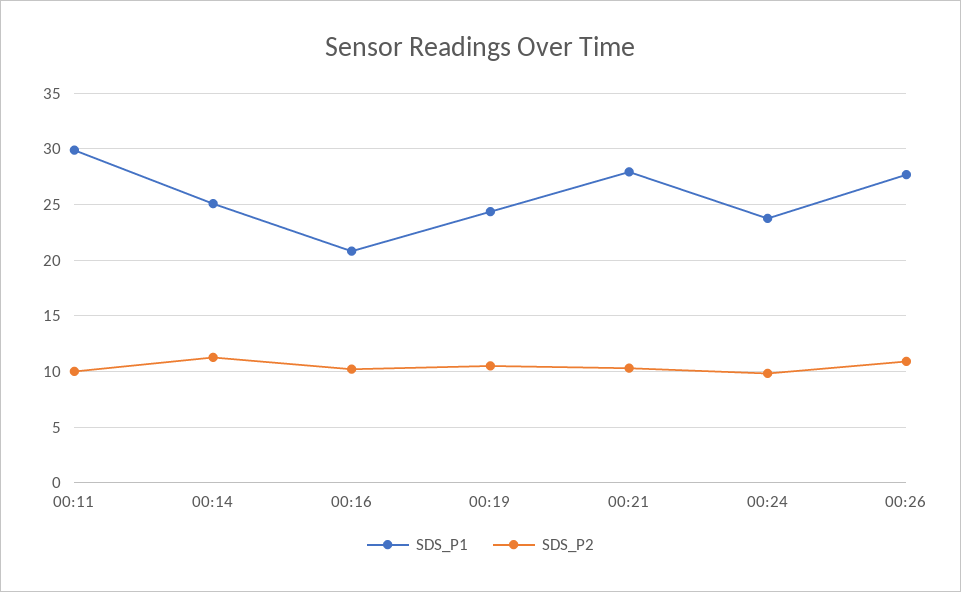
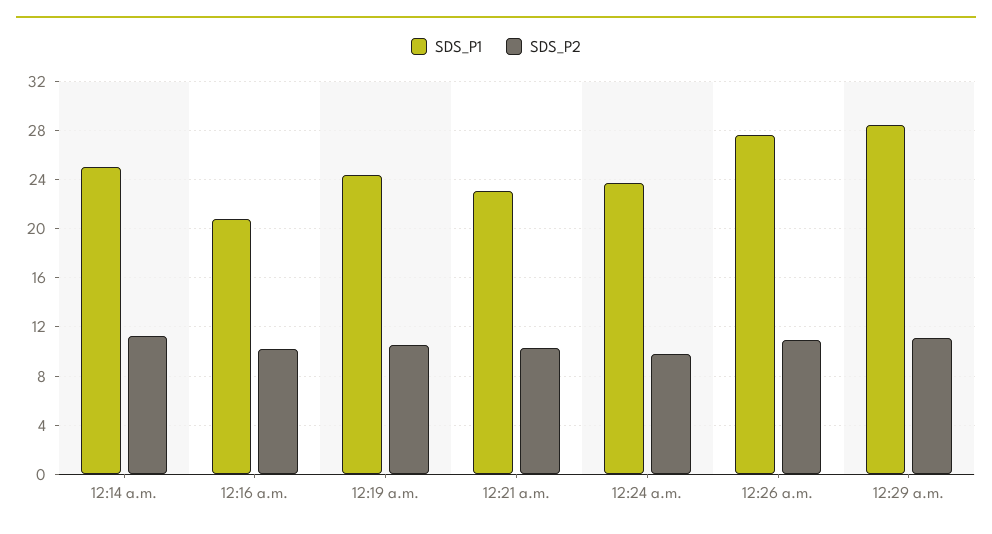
SDS_P1, 00:11: 30 -> none
SDS_P2, 00:11: 10 -> none
SDS_P1, 00:21: 28 -> 23
SDS_P1, 12:29 a.m.: none -> 28.5
SDS_P2, 12:29 a.m.: none -> 11

